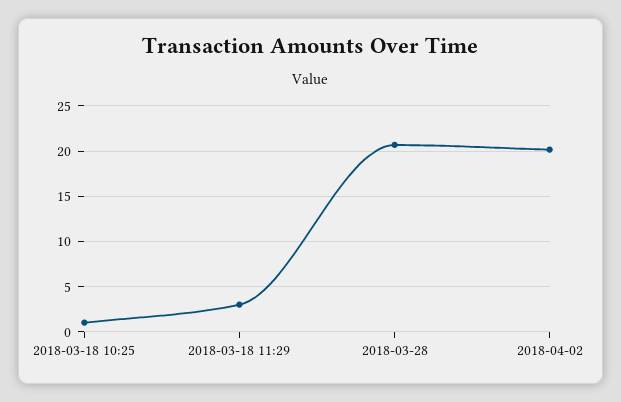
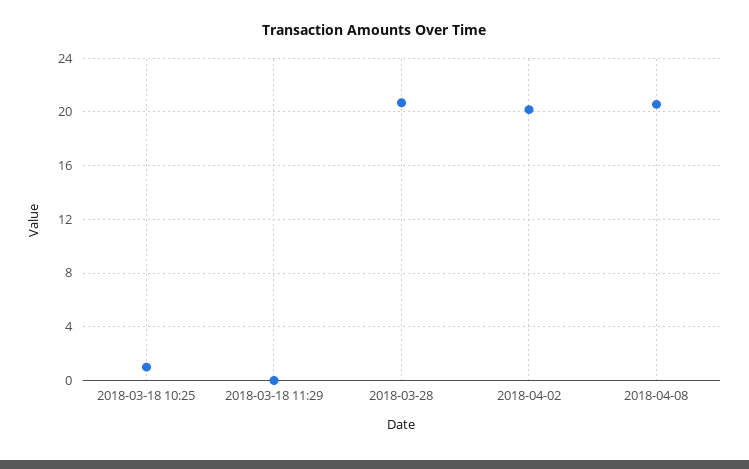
2018-03-18 11:29: 3 -> 0
2018-04-08: none -> 20.5

